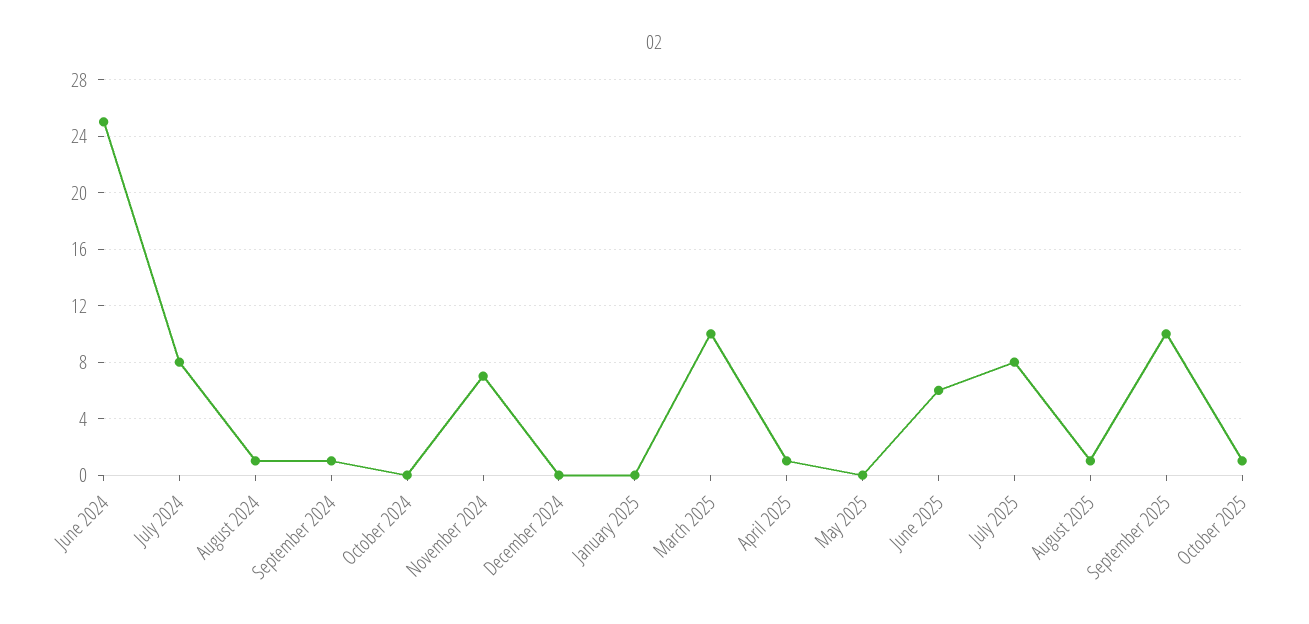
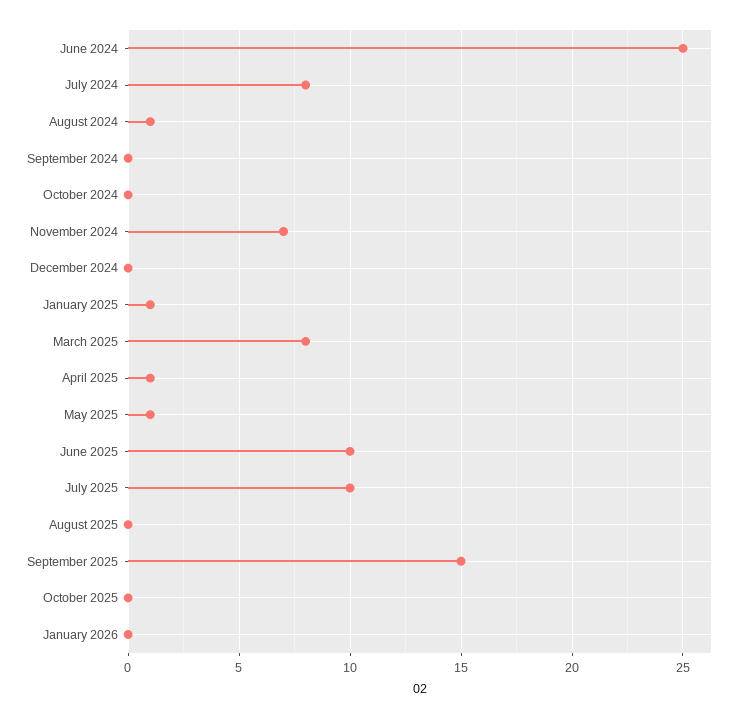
September 2024: 1 -> 0
January 2025: 0 -> 1
March 2025: 10 -> 8
May 2025: 0 -> 1
June 2025: 6 -> 10
July 2025: 8 -> 10
August 2025: 1 -> 0
September 2025: 10 -> 15
October 2025: 1 -> 0
January 2026: none -> 0

